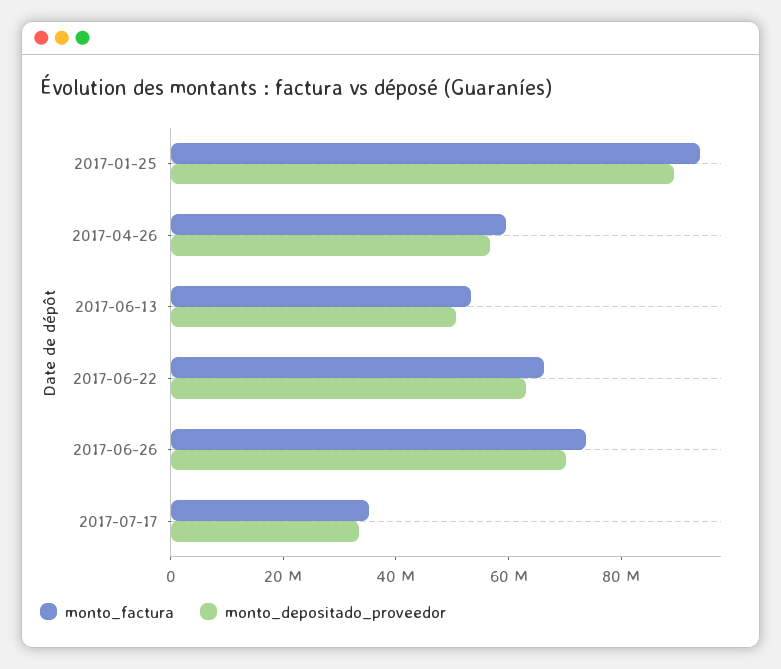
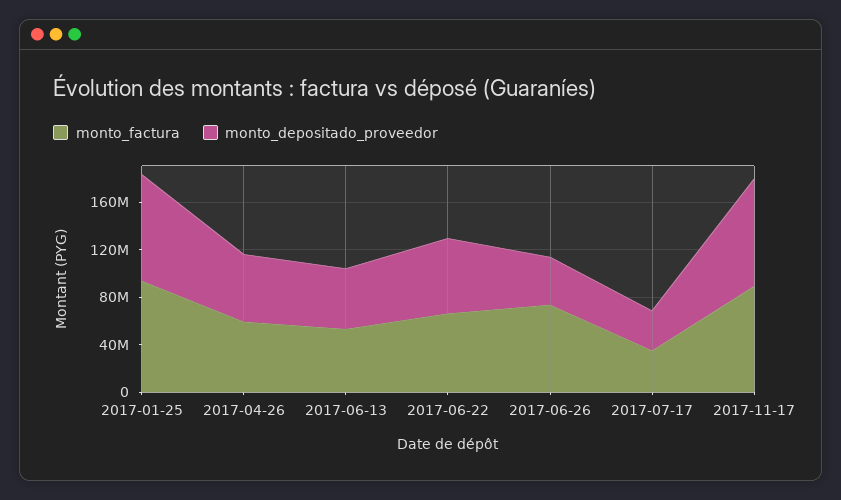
monto_depositado_proveedor, 2017-06-26: 70000000 -> 40000000
monto_factura, 2017-11-17: none -> 90000000
monto_depositado_proveedor, 2017-11-17: none -> 90000000

